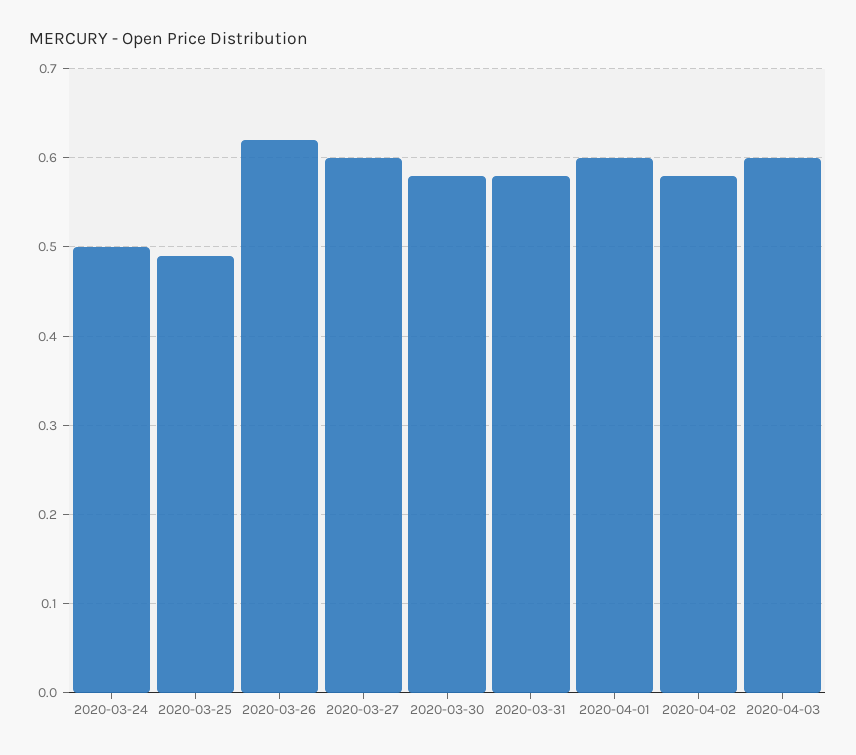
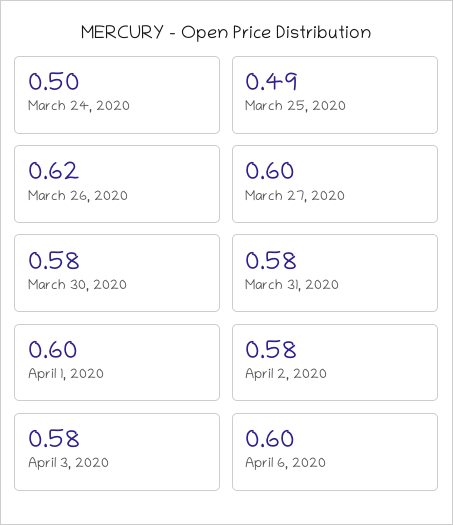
2020-04-03: 0.6 -> 0.58
April 6, 2020: none -> 0.6

